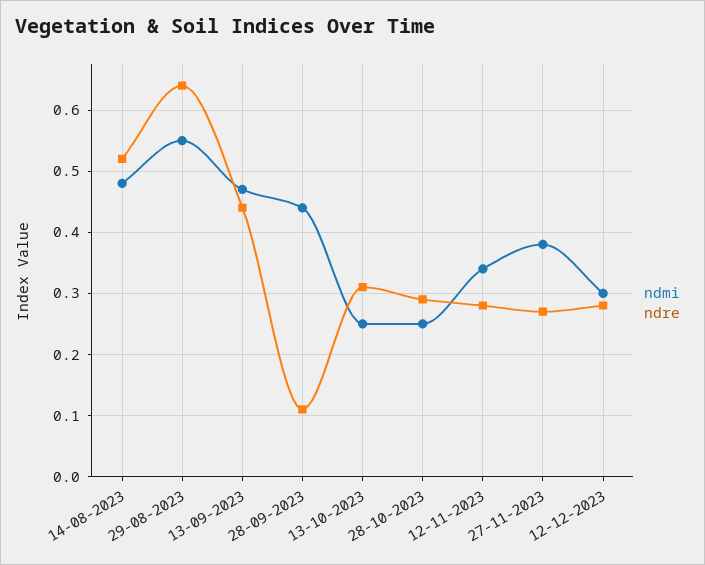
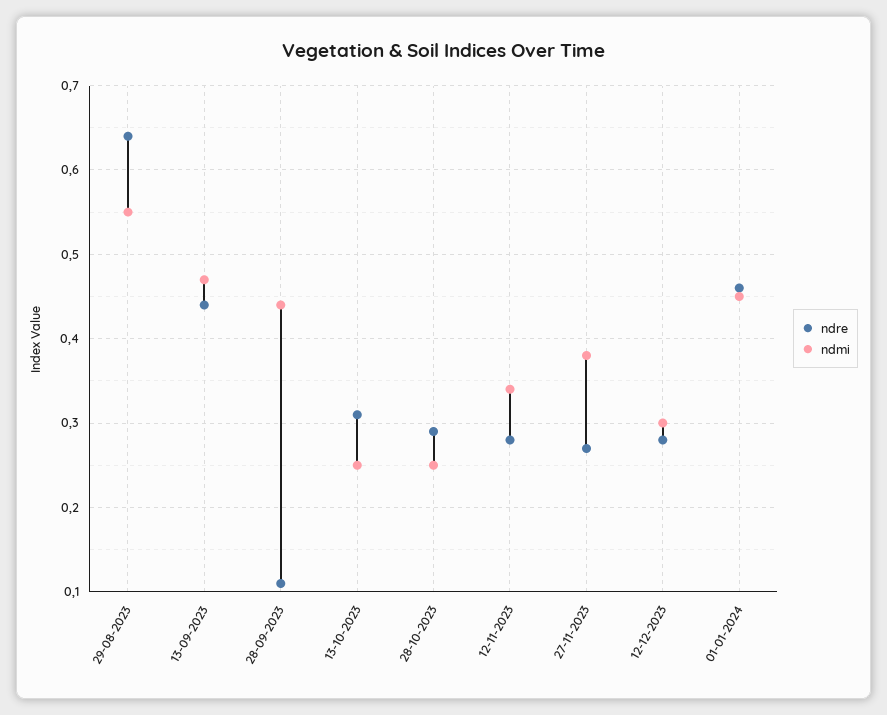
ndmi, 14-08-2023: 0.48 -> none
ndre, 14-08-2023: 0.52 -> none
ndre, 01-01-2024: none -> 0.46
ndmi, 01-01-2024: none -> 0.45

